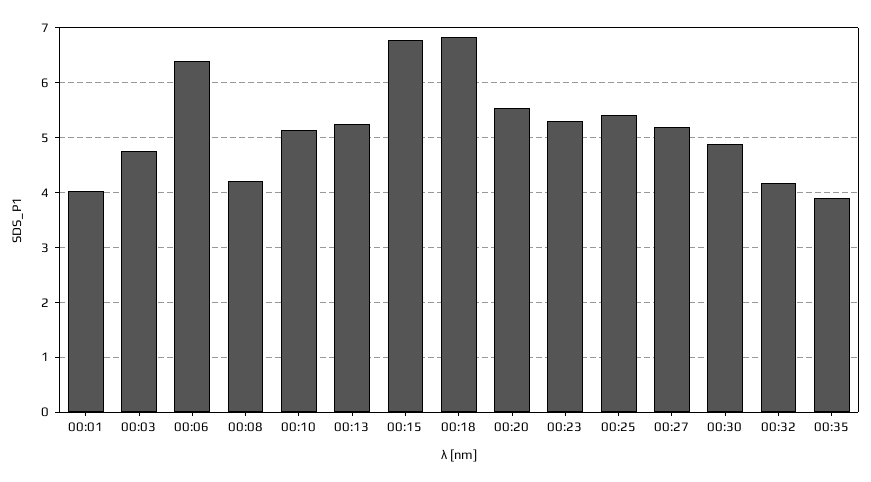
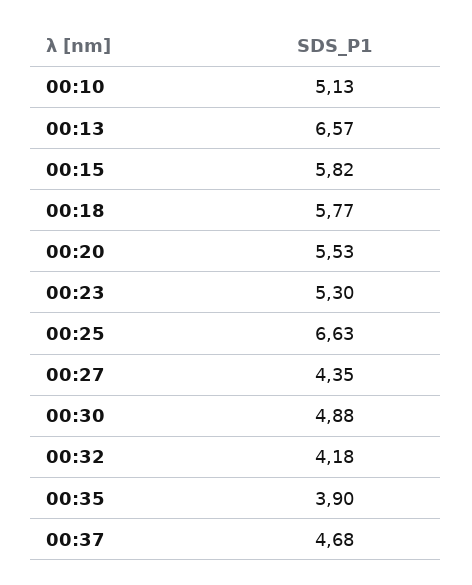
00:01: 4 -> none
00:03: 4.8 -> none
00:06: 6.4 -> none
00:08: 4.2 -> none
00:13: 5.2 -> 6.57
00:15: 6.8 -> 5.82
00:18: 6.8 -> 5.77
00:25: 5.4 -> 6.63
00:27: 5.2 -> 4.35
00:37: none -> 4.68

